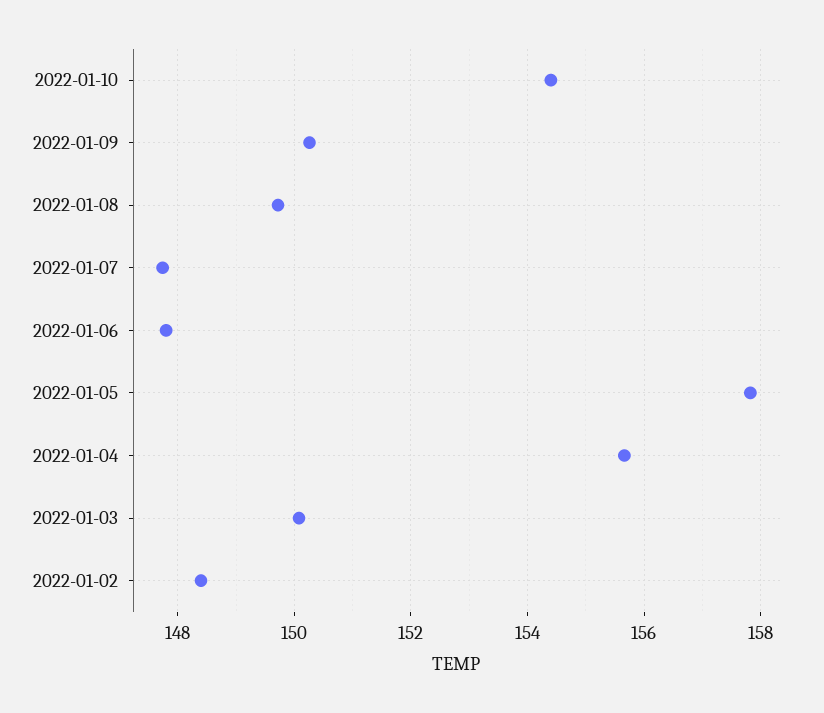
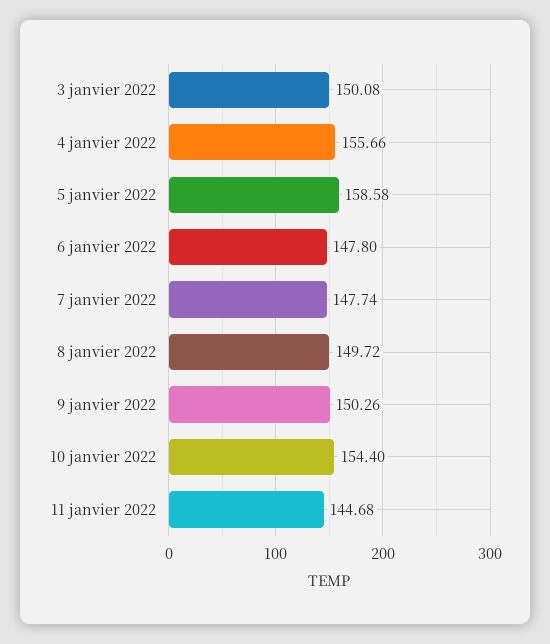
2022-01-05: 157.8 -> 158.58
2022-01-02: 148.4 -> none
11 janvier 2022: none -> 144.68

